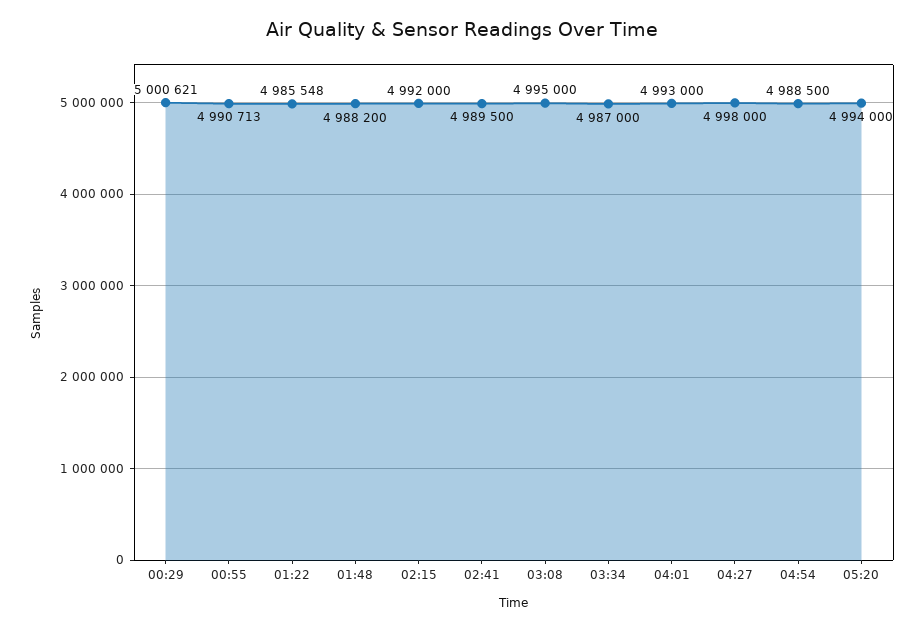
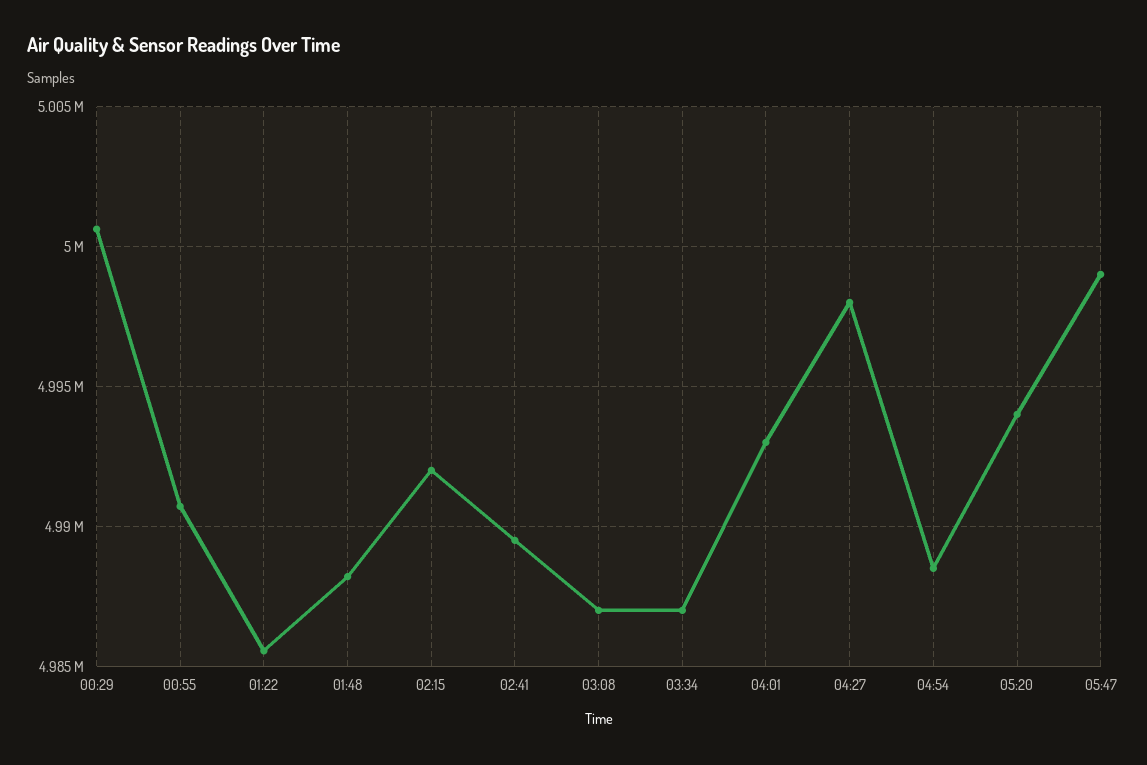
03:08: 4995000 -> 4987000
05:47: none -> 4999000

